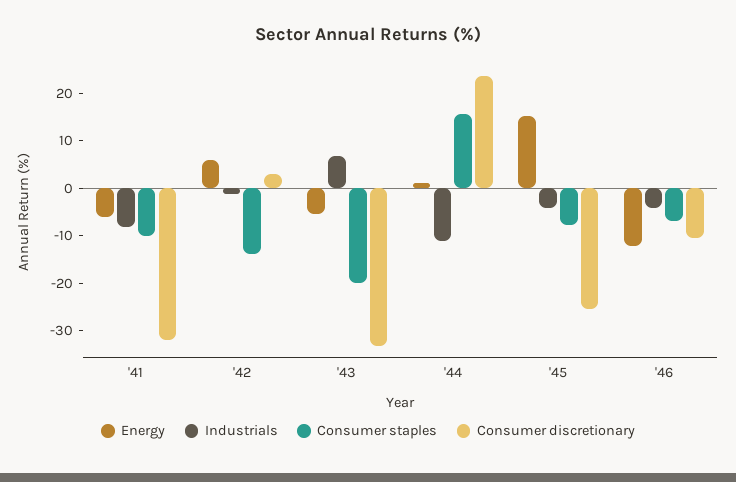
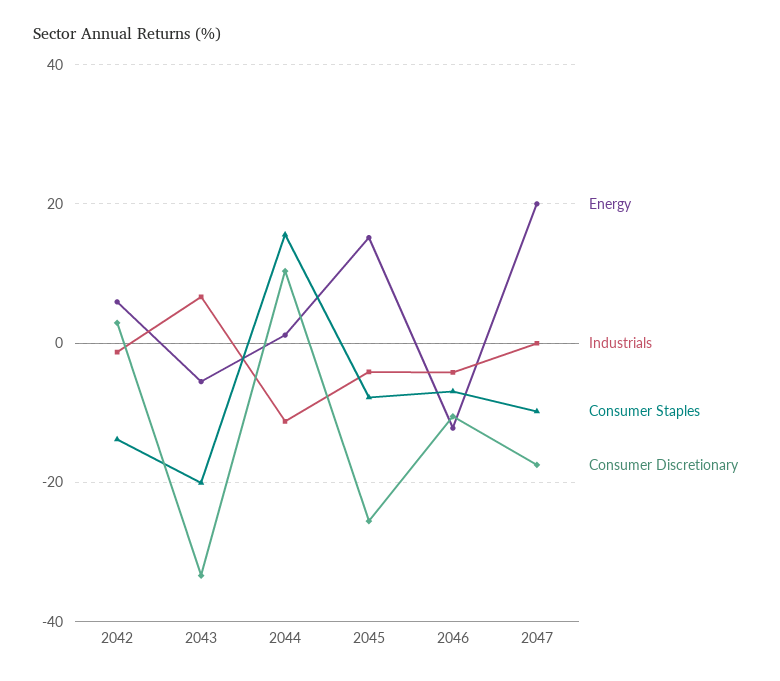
Energy, '41: -6 -> none
Industrials, '41: -8 -> none
Consumer staples, '41: -10 -> none
Consumer discretionary, '41: -32 -> none
Consumer discretionary, '44: 24 -> 10
Energy, 2047: none -> 20
Industrials, 2047: none -> 0
Consumer staples, 2047: none -> -10
Consumer discretionary, 2047: none -> -18

